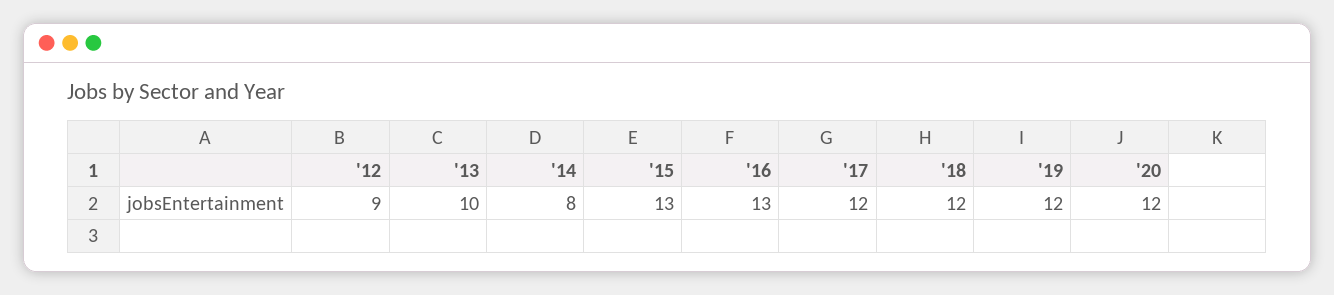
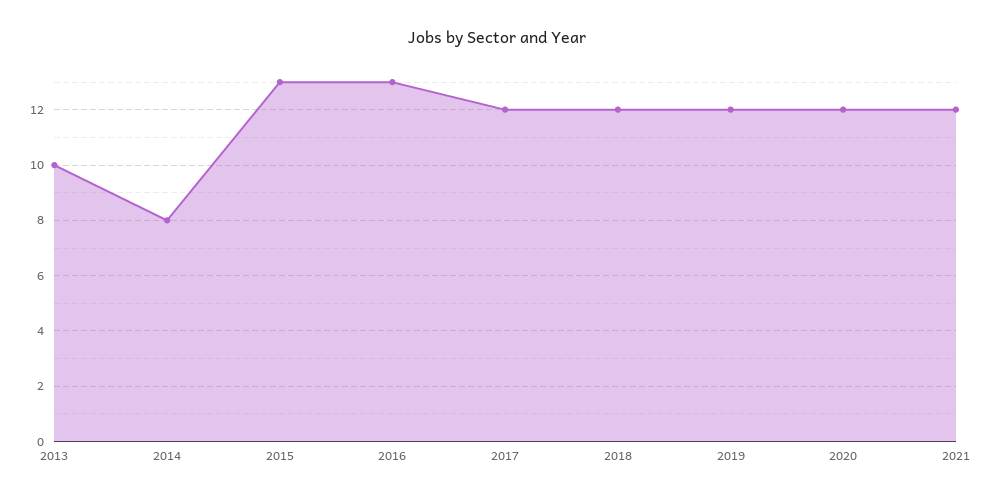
'12: 9 -> none
2021: none -> 12

